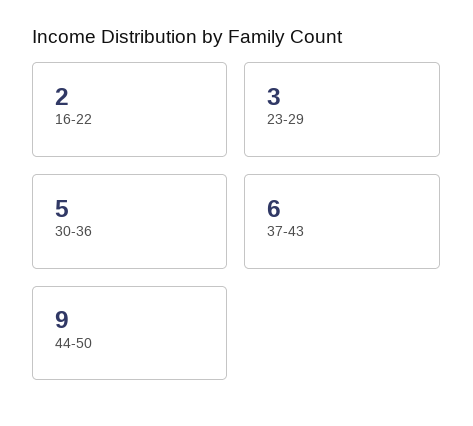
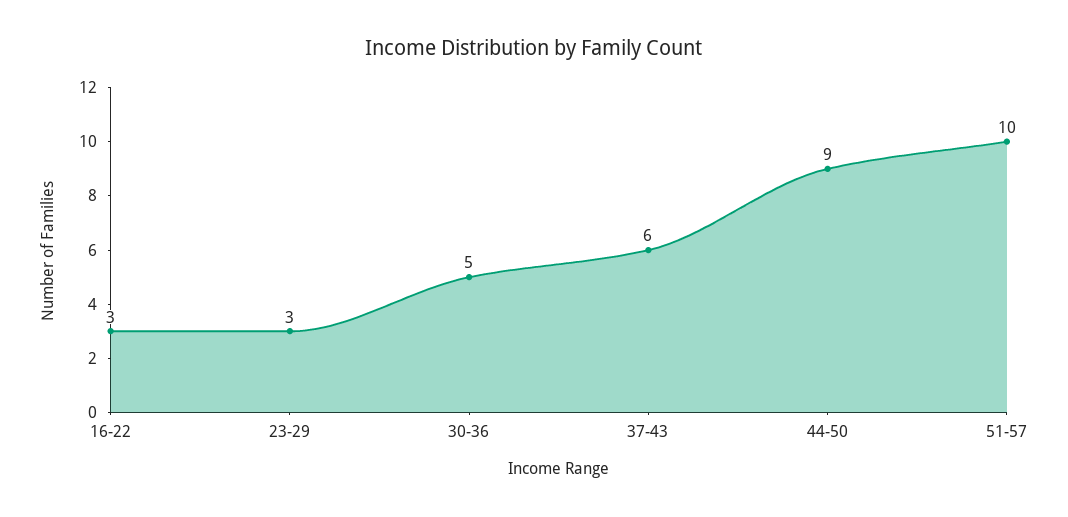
16-22: 2 -> 3
51-57: none -> 10

